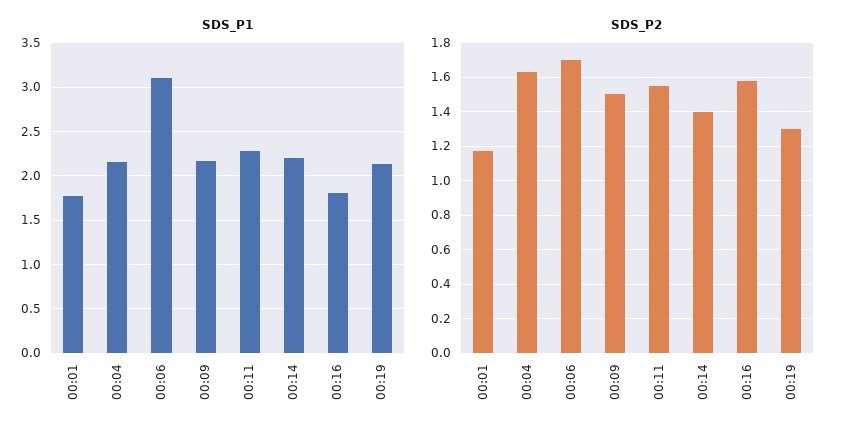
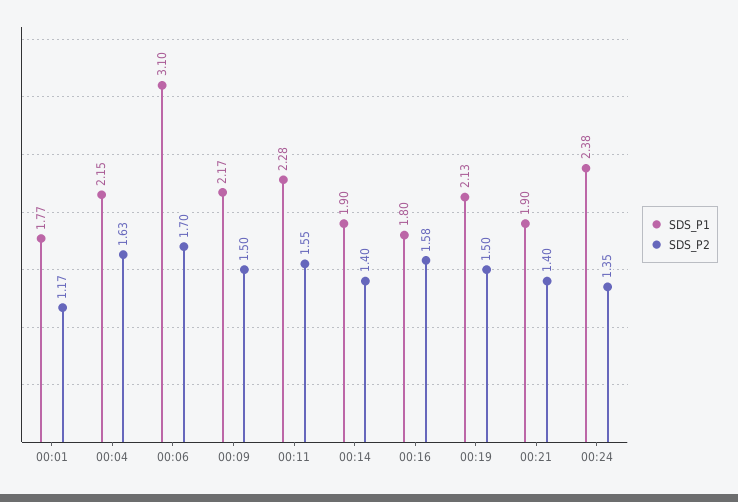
SDS_P1, 00:14: 2.2 -> 1.9
SDS_P2, 00:19: 1.3 -> 1.5
SDS_P1, 00:21: none -> 1.9
SDS_P2, 00:21: none -> 1.4
SDS_P1, 00:24: none -> 2.38
SDS_P2, 00:24: none -> 1.35

